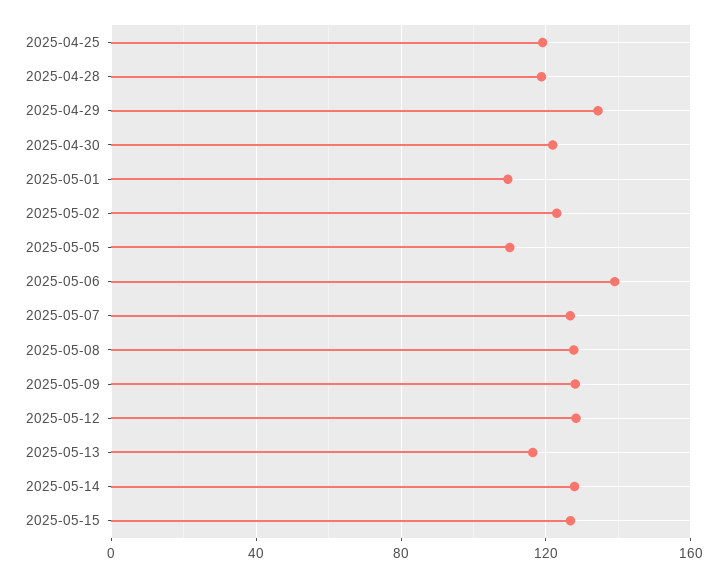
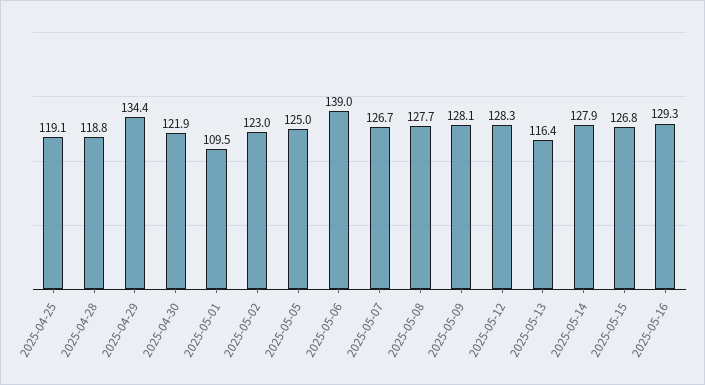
2025-05-05: 110 -> 125
2025-05-16: none -> 129.3

